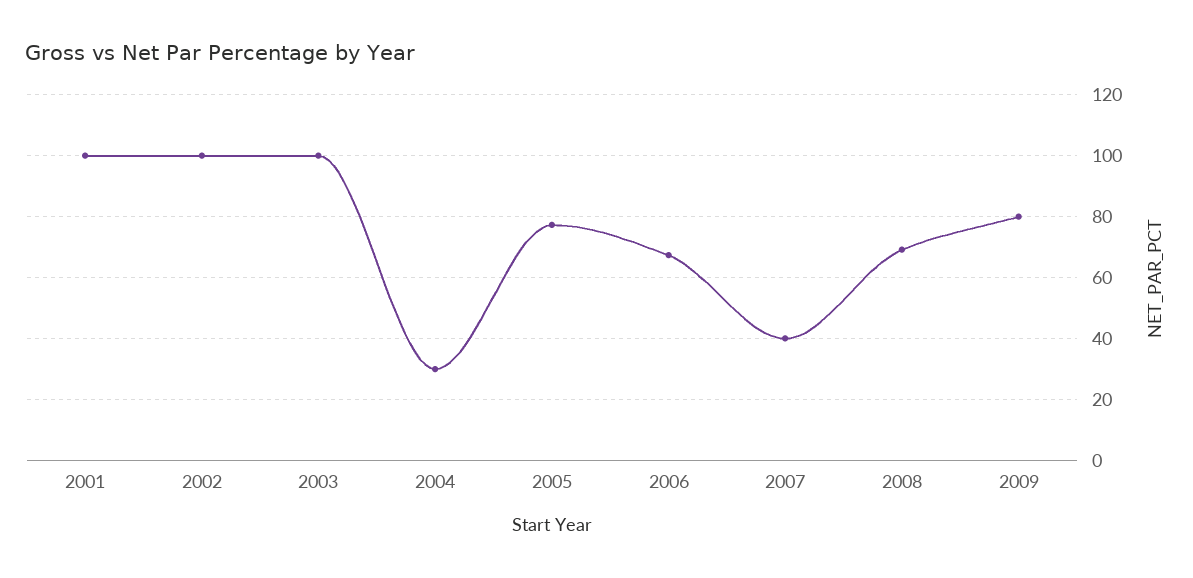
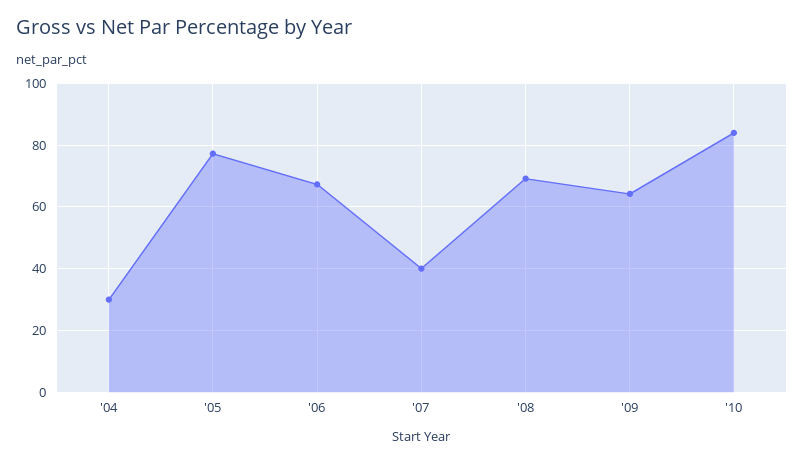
2001: 100 -> none
2002: 100 -> none
2003: 100 -> none
2009: 80 -> 64
'10: none -> 84

